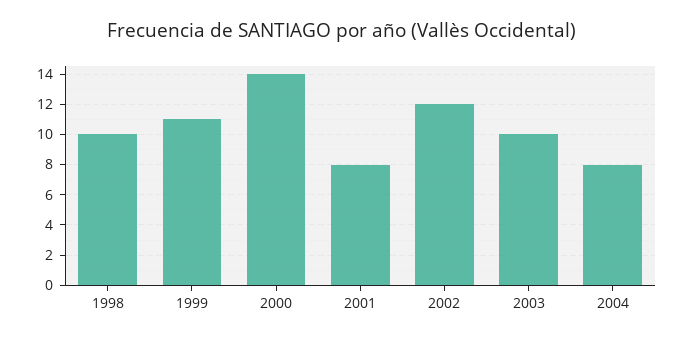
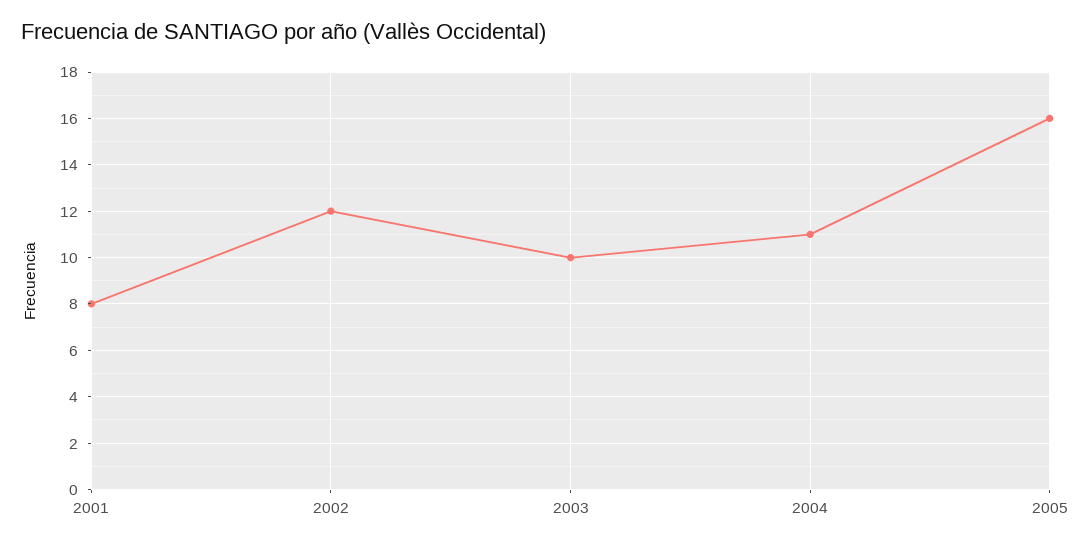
1998: 10 -> none
1999: 11 -> none
2000: 14 -> none
2004: 8 -> 11
2005: none -> 16

